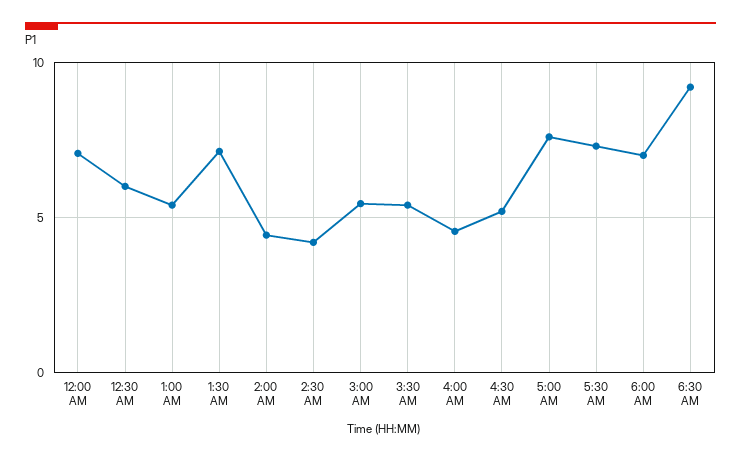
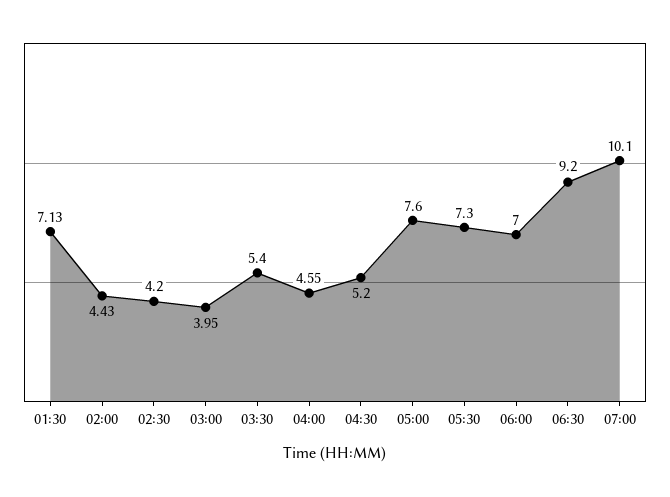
12:00 AM: 7 -> none
12:30 AM: 6 -> none
1:00 AM: 5.5 -> none
3:00 AM: 5.5 -> 3.95
07:00: none -> 10.1

